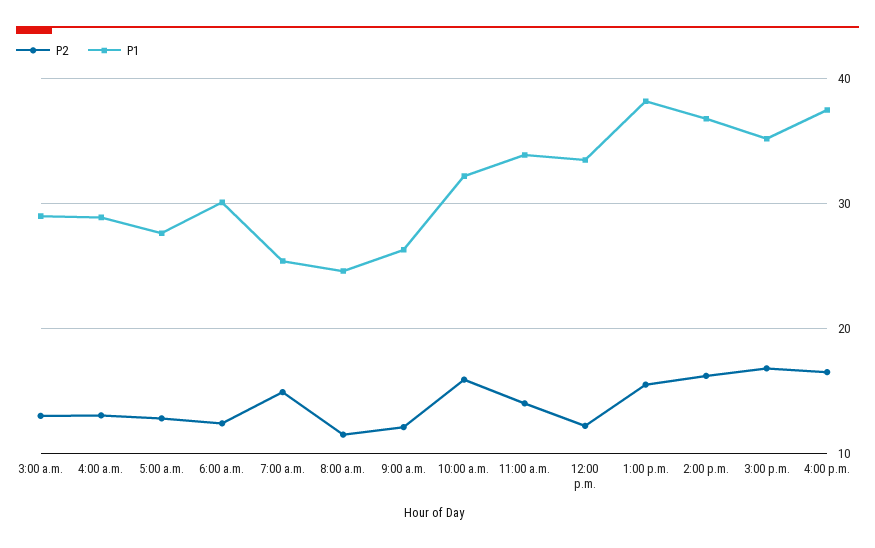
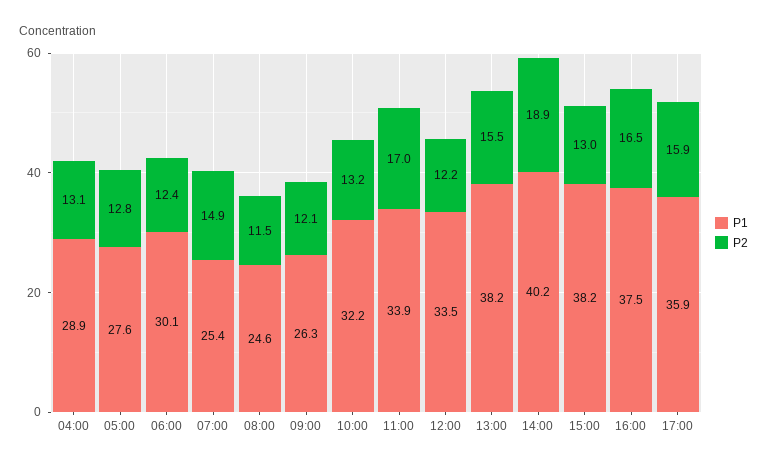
P2, 3:00 a.m.: 13 -> none
P1, 3:00 a.m.: 29 -> none
P2, 10:00 a.m.: 16 -> 13.2
P2, 11:00 a.m.: 14 -> 17
P2, 2:00 p.m.: 16 -> 18.9
P1, 2:00 p.m.: 37 -> 40.2
P2, 3:00 p.m.: 17 -> 13
P1, 3:00 p.m.: 35 -> 38.2
P1, 17:00: none -> 35.9
P2, 17:00: none -> 15.9

